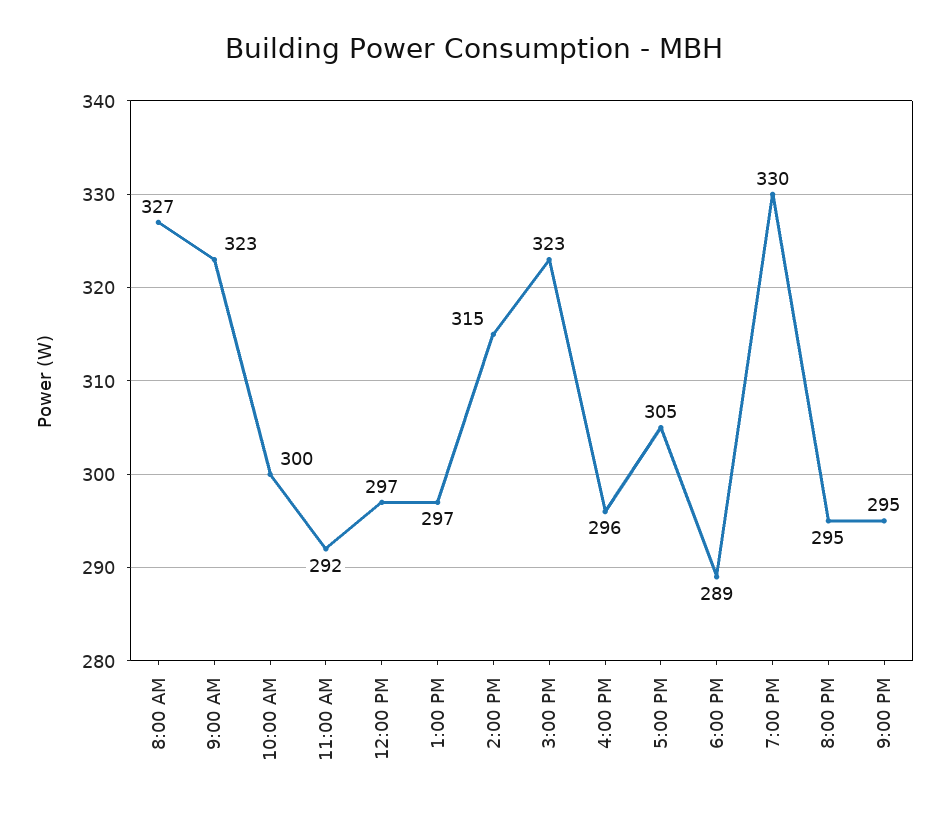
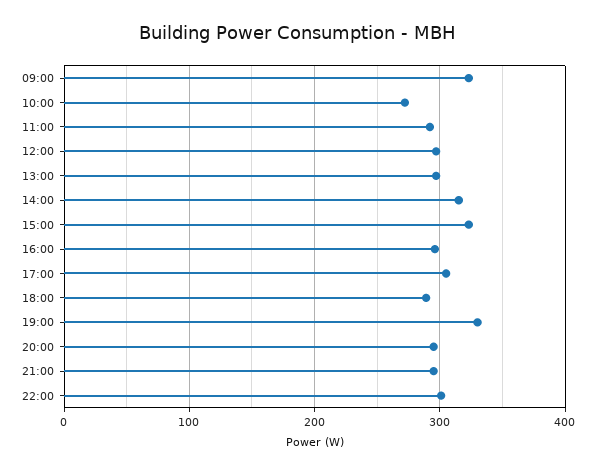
8:00 AM: 327 -> none
10:00 AM: 300 -> 270
22:00: none -> 300

